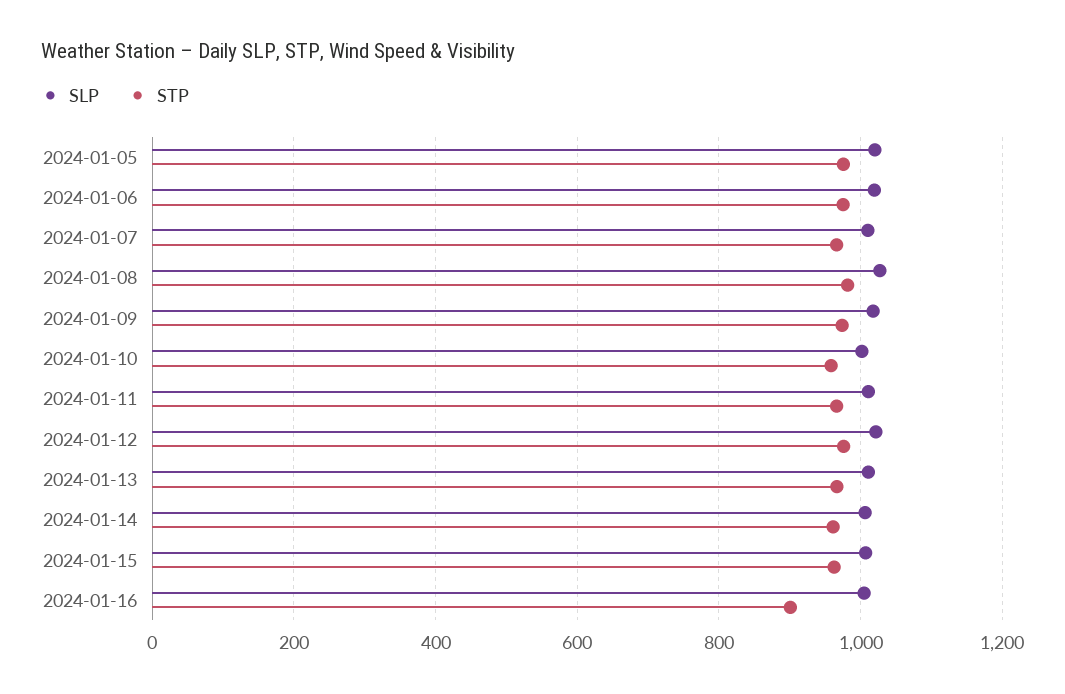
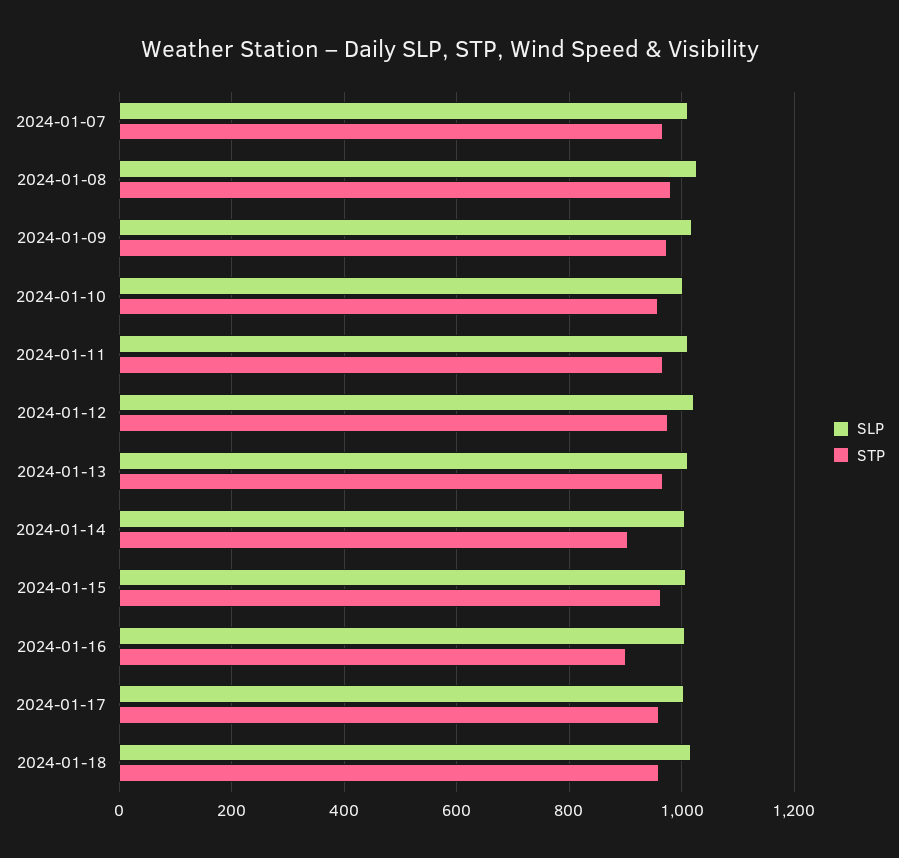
SLP, 2024-01-05: 1020 -> none
STP, 2024-01-05: 980 -> none
SLP, 2024-01-06: 1020 -> none
STP, 2024-01-06: 980 -> none
STP, 2024-01-14: 960 -> 900
SLP, 2024-01-17: none -> 1000
STP, 2024-01-17: none -> 960
SLP, 2024-01-18: none -> 1020
STP, 2024-01-18: none -> 960

